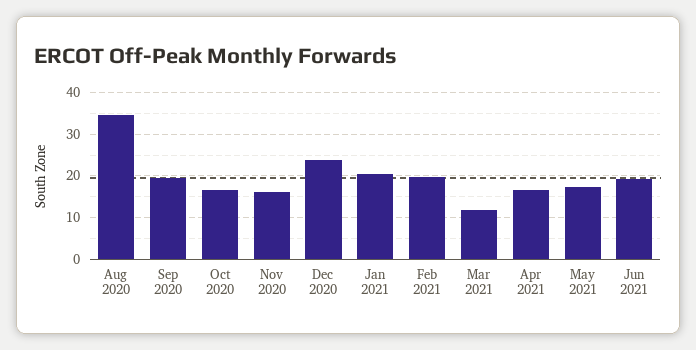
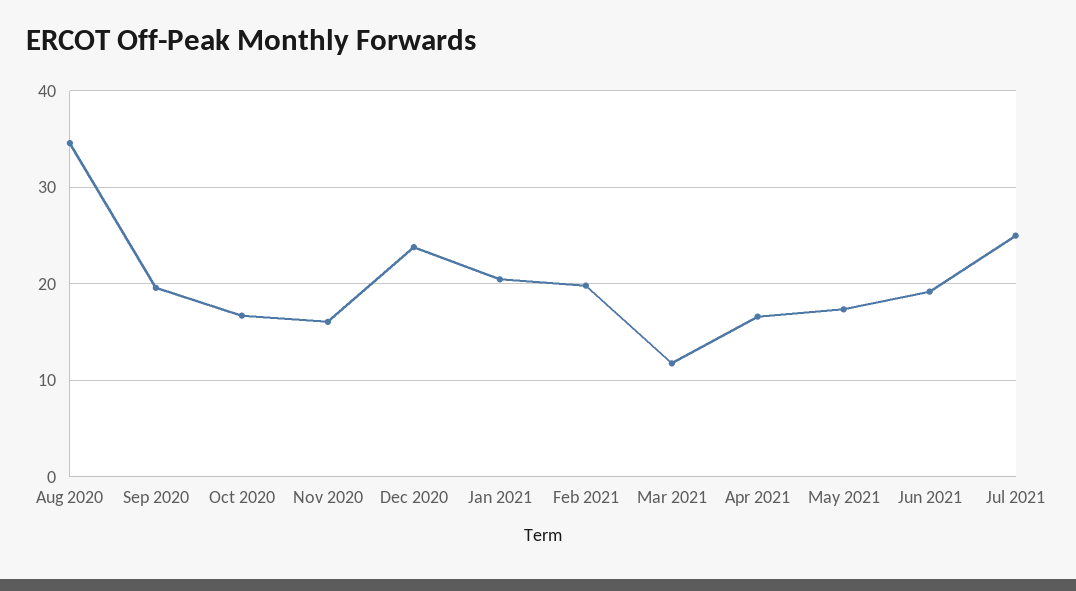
Jul 2021: none -> 25

